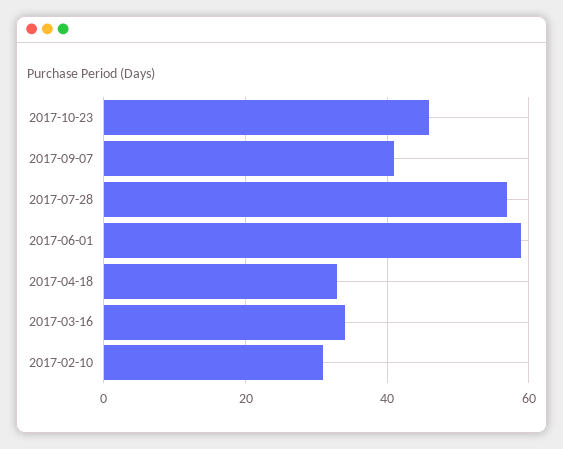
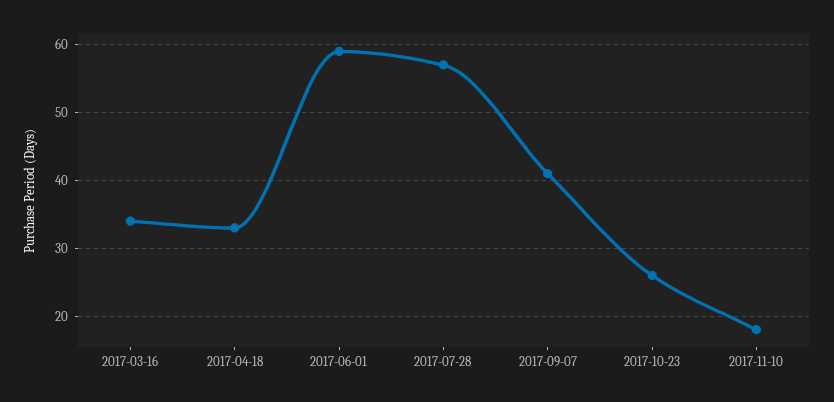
2017-10-23: 45 -> 26
2017-02-10: 30 -> none
2017-11-10: none -> 18

